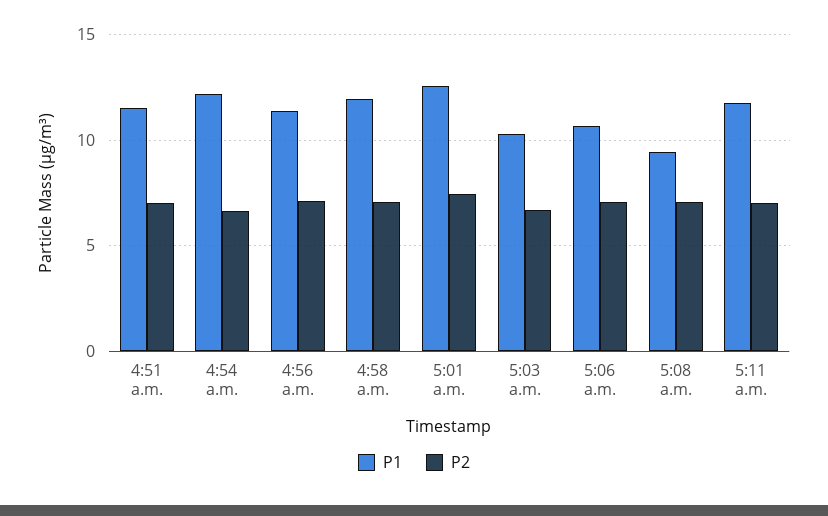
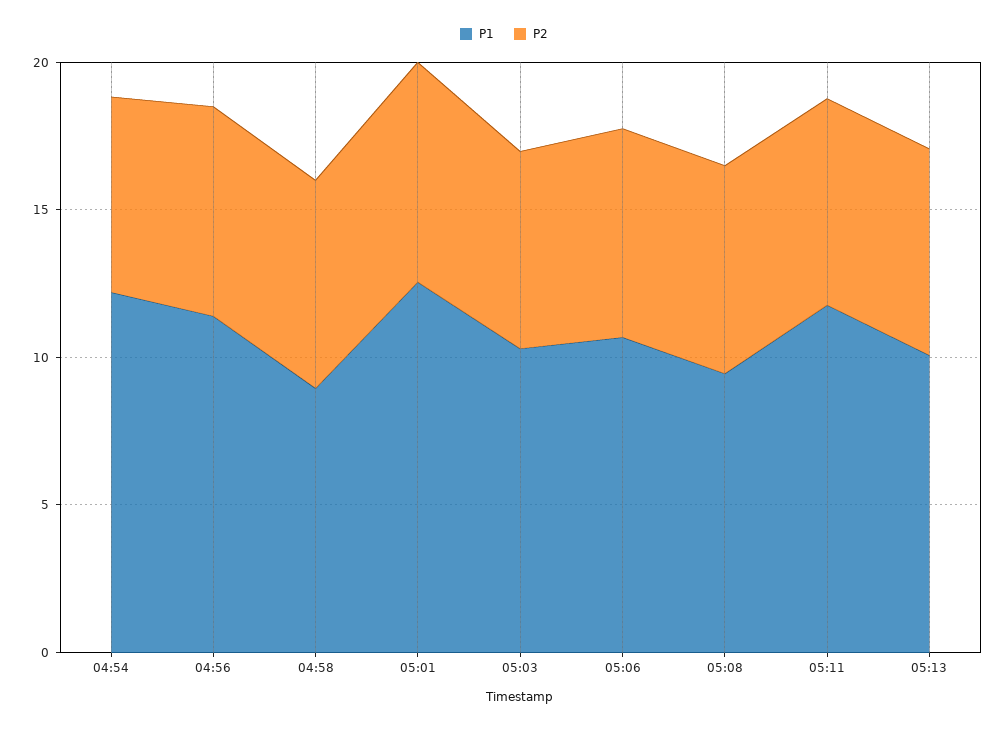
P1, 4:51 a.m.: 11.5 -> none
P2, 4:51 a.m.: 7 -> none
P1, 4:58 a.m.: 12 -> 9
P1, 05:13: none -> 10
P2, 05:13: none -> 7

